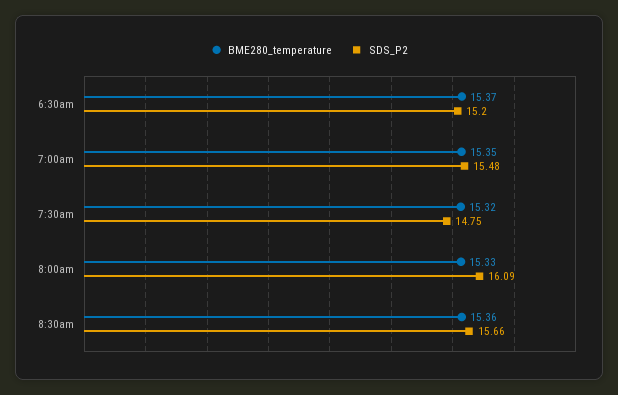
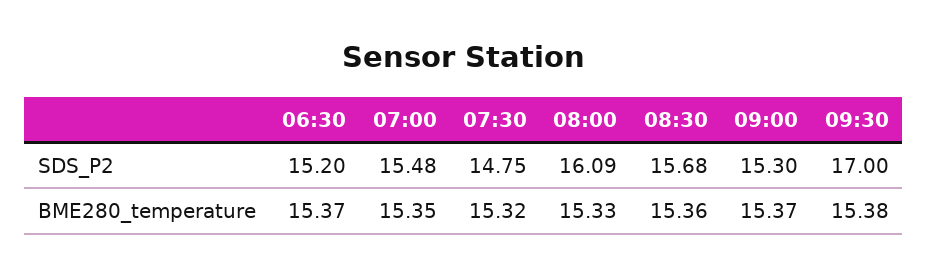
SDS_P2, 8:30am: 15.66 -> 15.68
SDS_P2, 09:00: none -> 15.3
SDS_P2, 09:30: none -> 17
BME280_temperature, 09:00: none -> 15.37
BME280_temperature, 09:30: none -> 15.38

